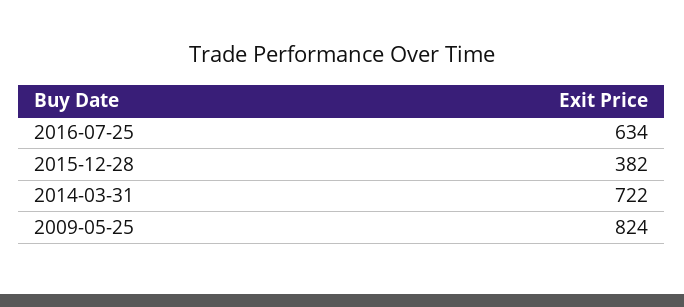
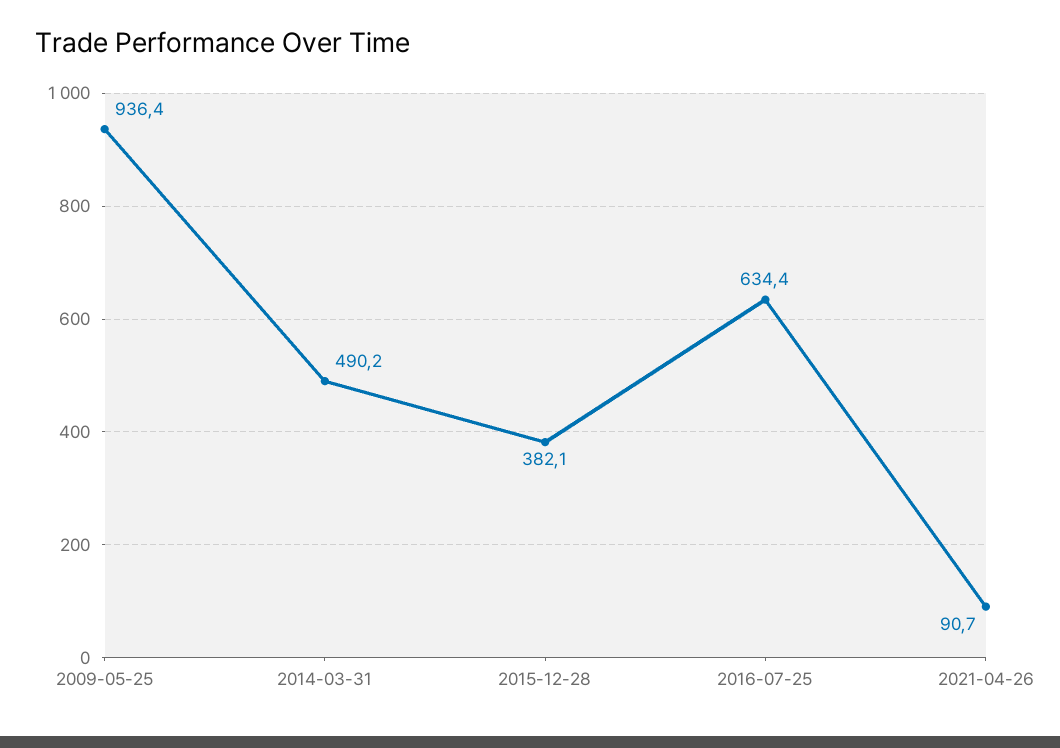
2014-03-31: 722 -> 490.2
2009-05-25: 824 -> 936.4
2021-04-26: none -> 90.7

